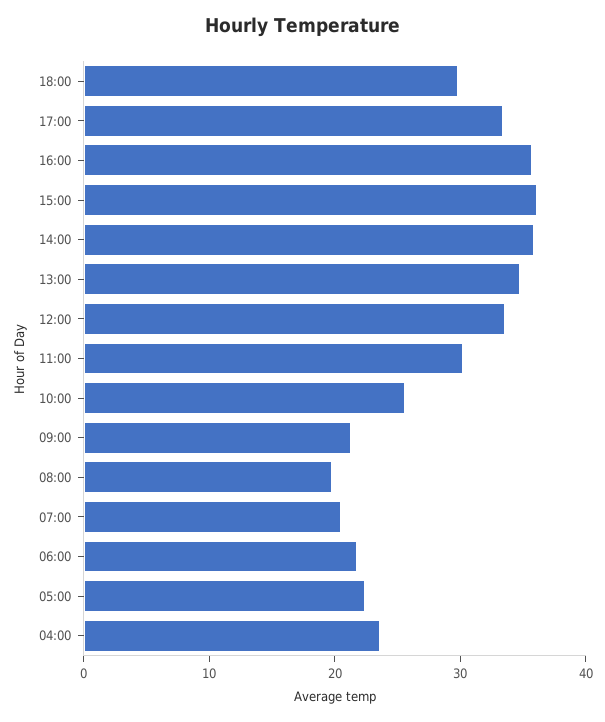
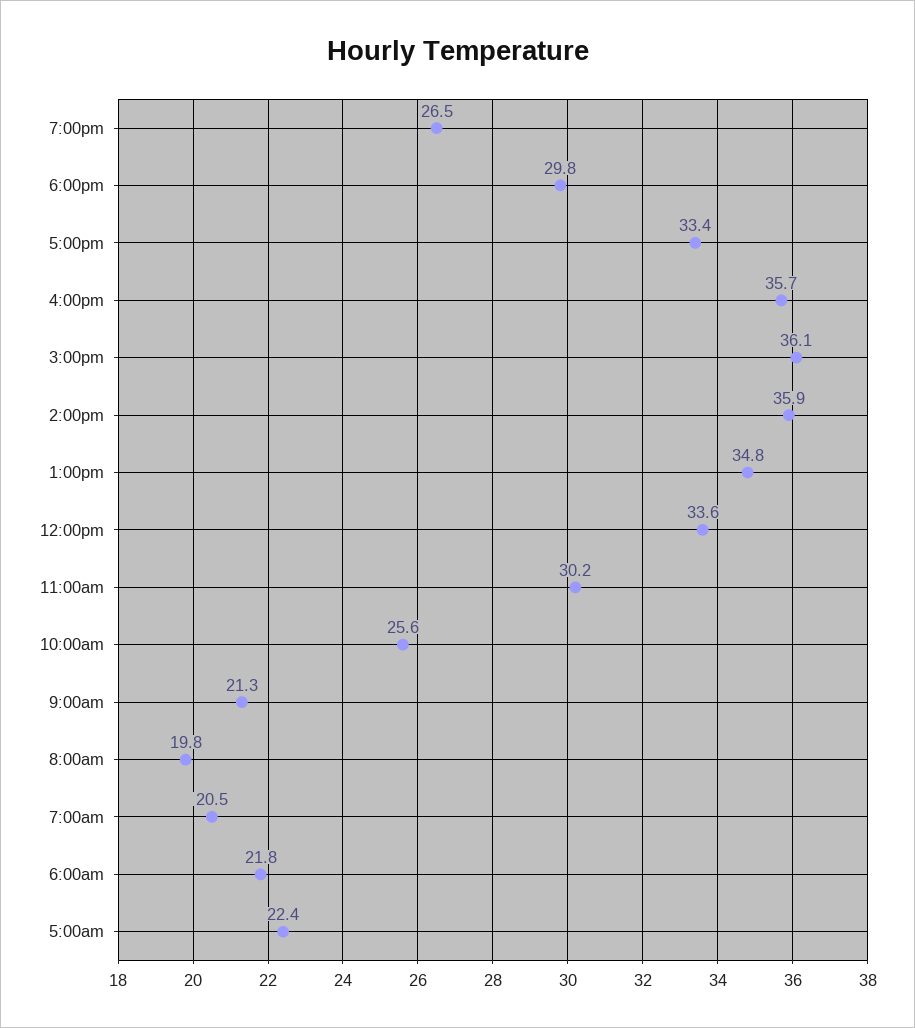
04:00: 24 -> none
7:00pm: none -> 26.5

